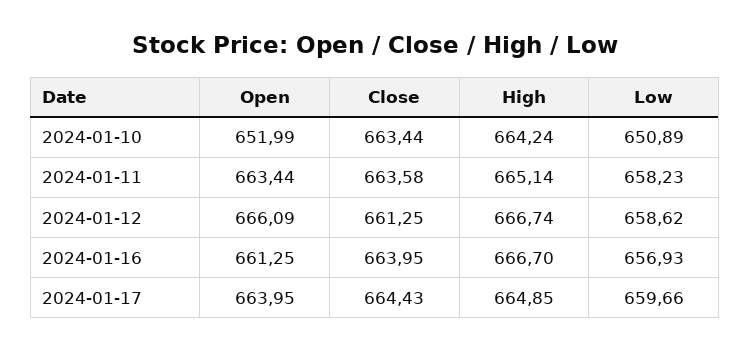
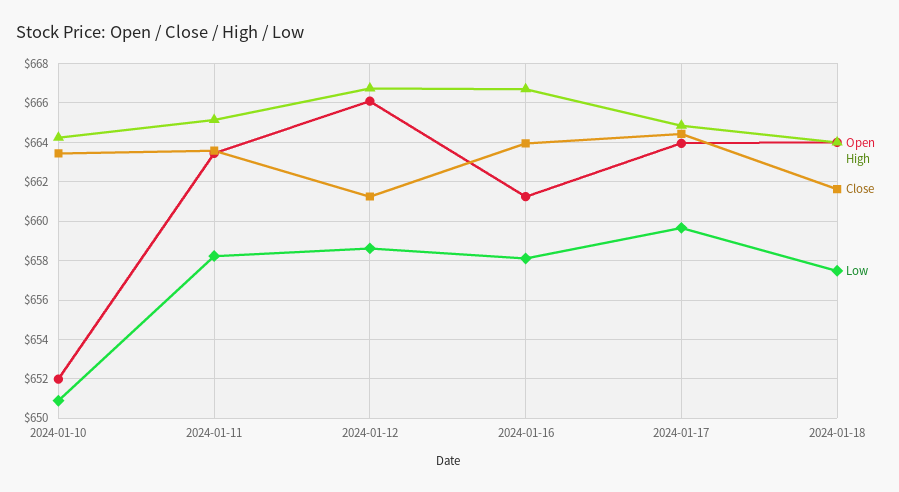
Low, 2024-01-16: 656.93 -> 658
Open, 2024-01-18: none -> 664
High, 2024-01-18: none -> 664
Close, 2024-01-18: none -> 661.5
Low, 2024-01-18: none -> 657.5

